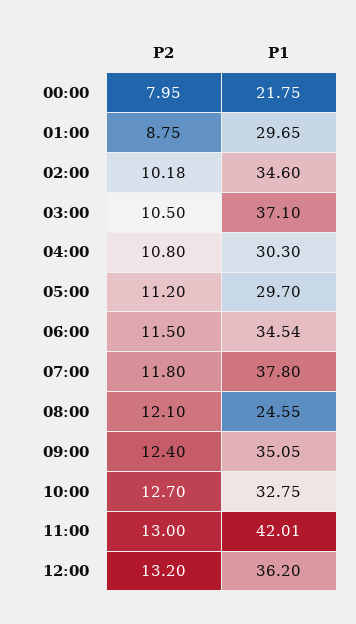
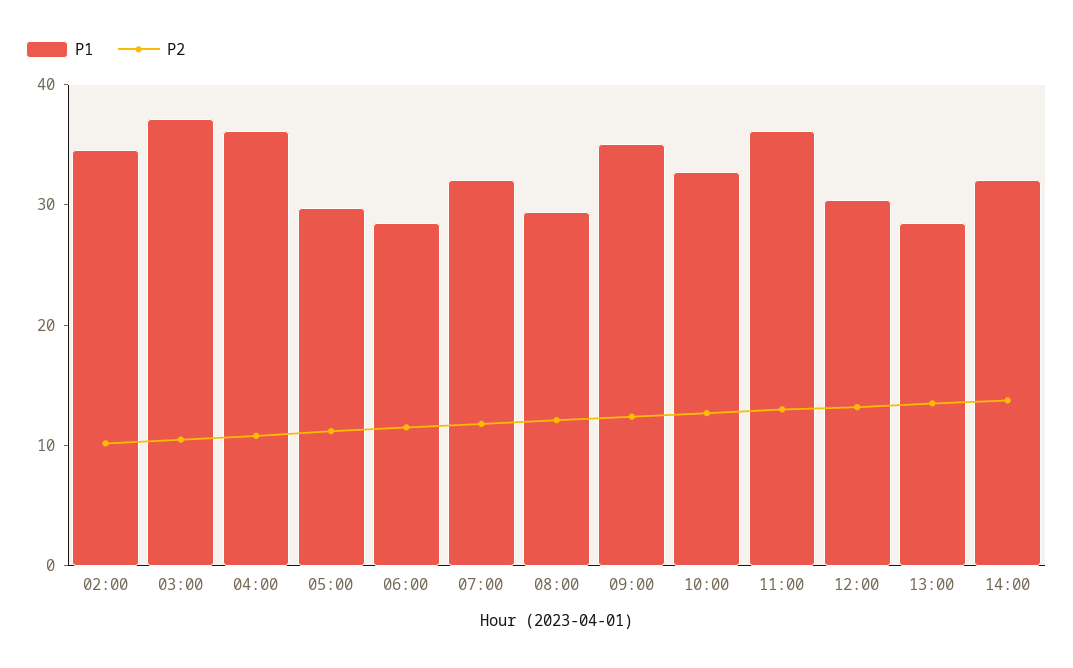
P2, 00:00: 7.95 -> none
P1, 00:00: 21.75 -> none
P2, 01:00: 8.75 -> none
P1, 01:00: 29.65 -> none
P1, 04:00: 30.3 -> 36
P1, 06:00: 34.54 -> 28
P1, 07:00: 37.8 -> 32
P1, 08:00: 24.55 -> 30
P1, 11:00: 42.01 -> 36
P1, 12:00: 36.2 -> 30
P1, 13:00: none -> 28
P2, 13:00: none -> 14
P1, 14:00: none -> 32
P2, 14:00: none -> 14

